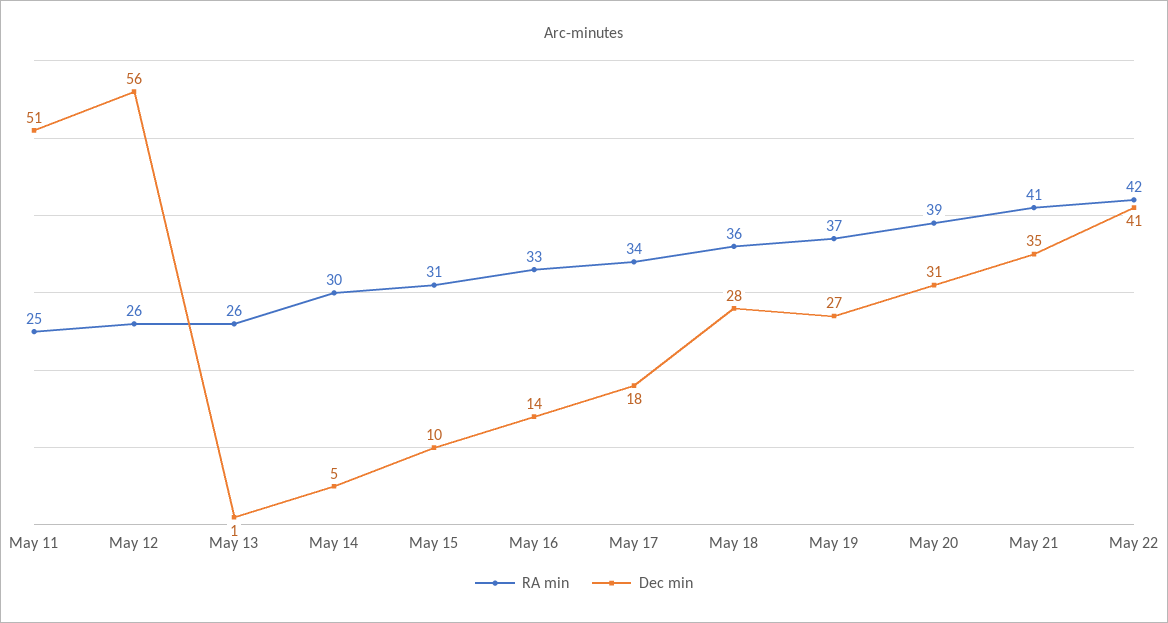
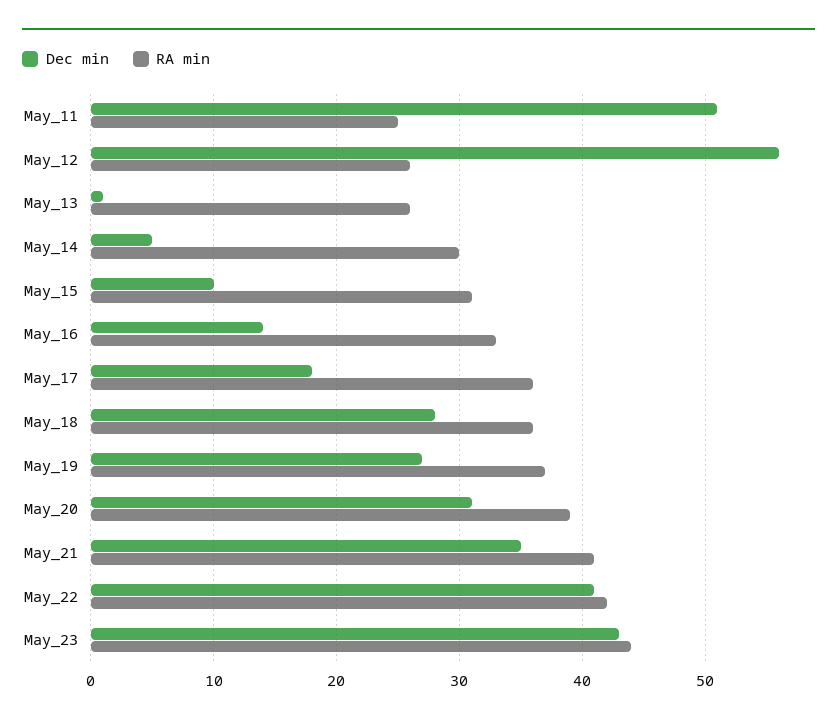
RA min, May 17: 34 -> 36
Dec min, May_23: none -> 43
RA min, May_23: none -> 44

